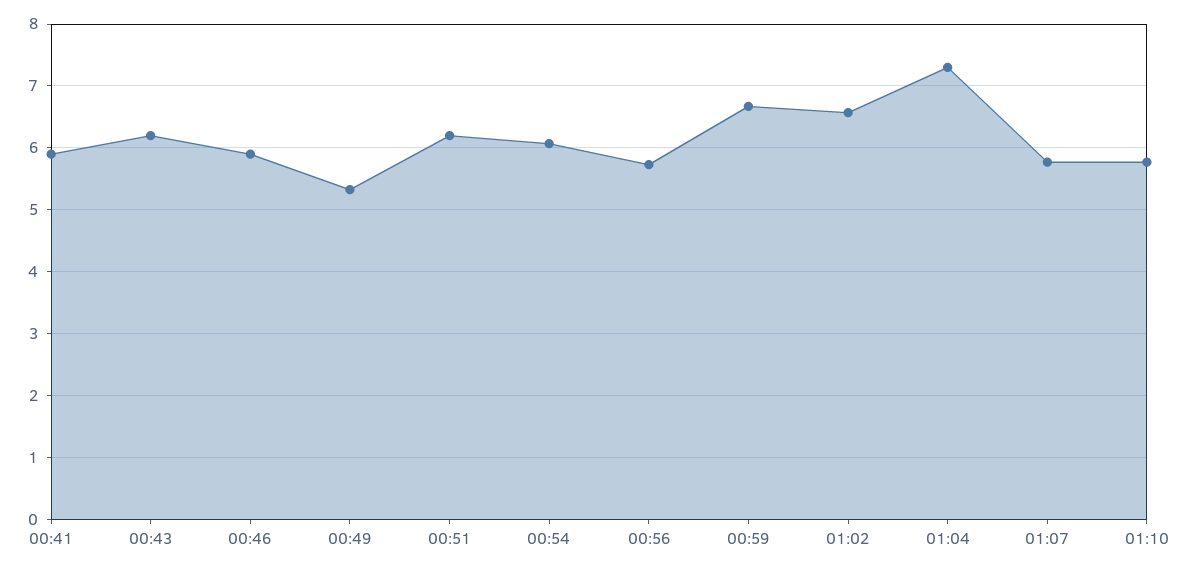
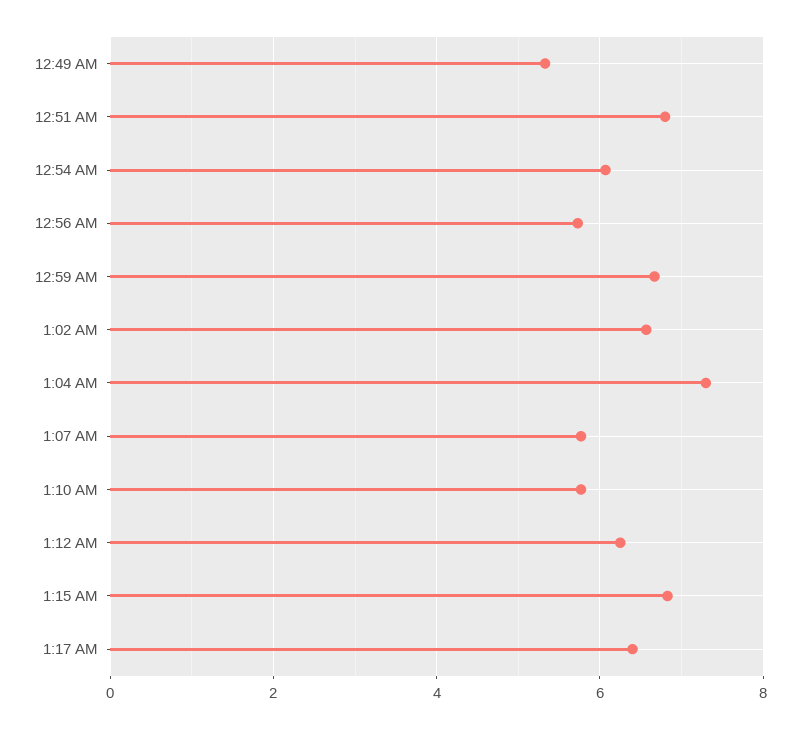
00:41: 5.9 -> none
00:43: 6.2 -> none
00:46: 5.9 -> none
00:51: 6.2 -> 6.8
1:12 AM: none -> 6.2
1:15 AM: none -> 6.8
1:17 AM: none -> 6.4

